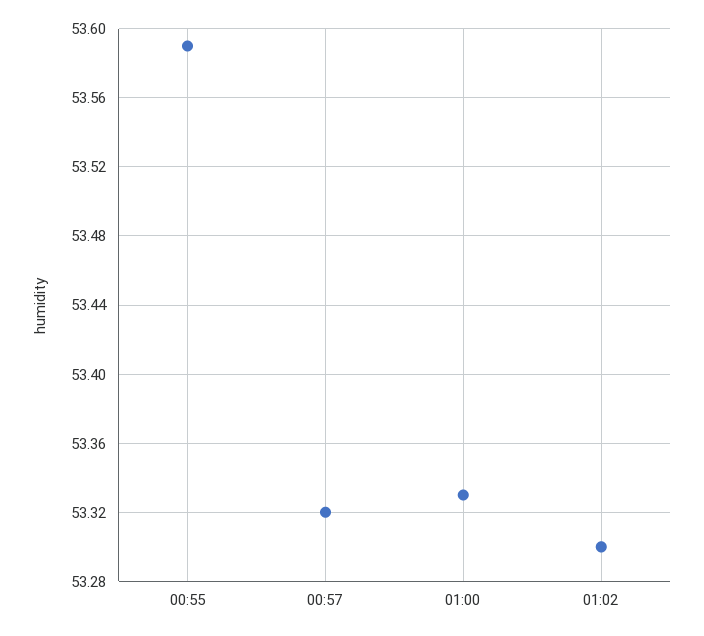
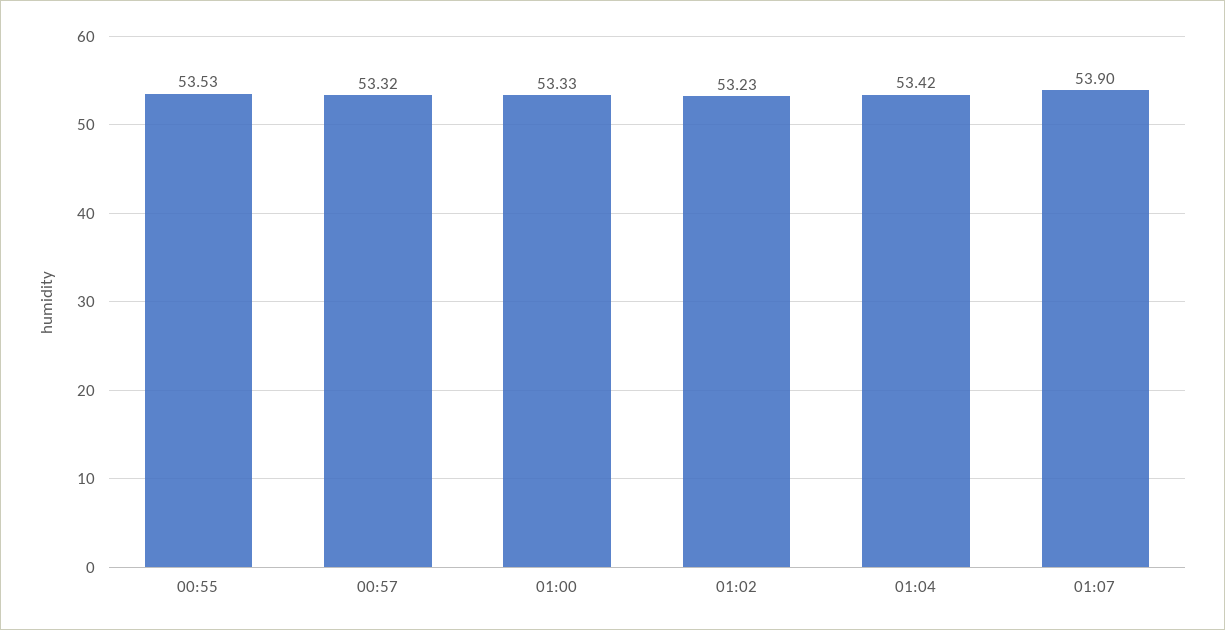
00:55: 53.59 -> 53.53
01:02: 53.3 -> 53.23
01:04: none -> 53.42
01:07: none -> 53.9

